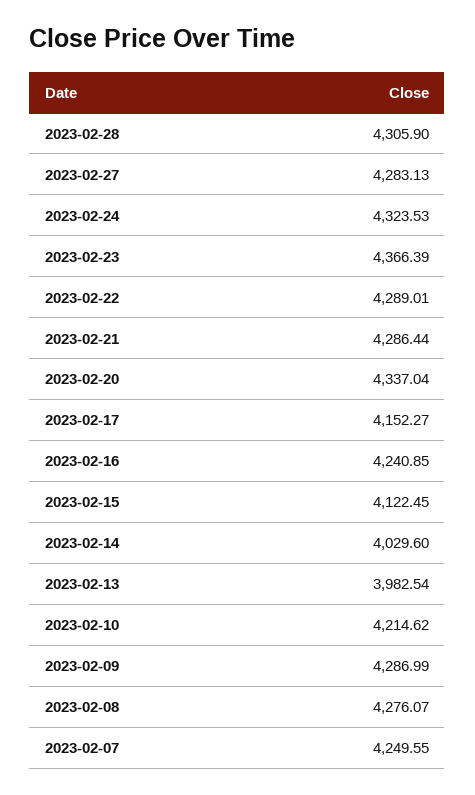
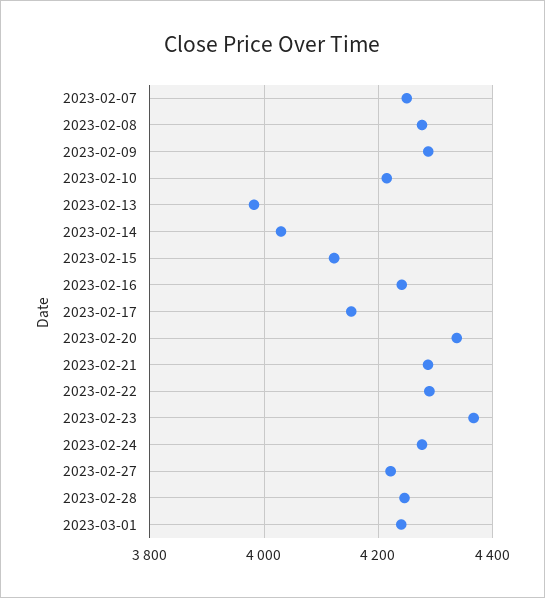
2023-02-28: 4305.9 -> 4240
2023-02-27: 4283.13 -> 4220
2023-02-24: 4323.53 -> 4280
2023-03-01: none -> 4240

